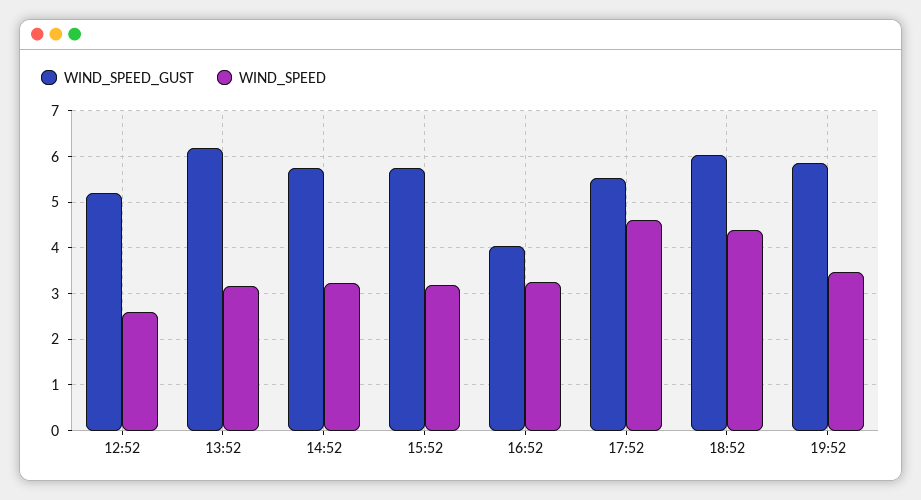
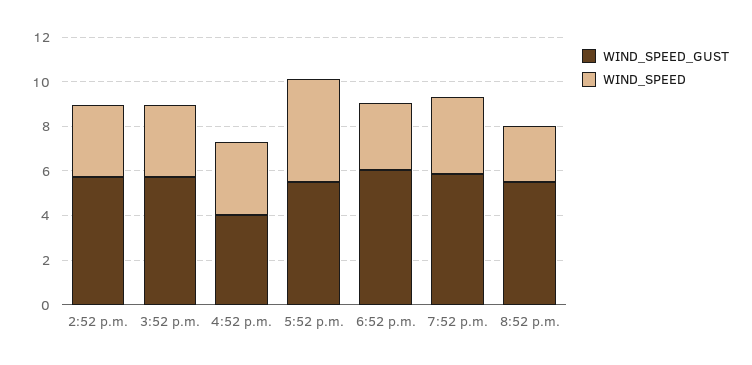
WIND_SPEED_GUST, 12:52: 5.2 -> none
WIND_SPEED, 12:52: 2.6 -> none
WIND_SPEED_GUST, 13:52: 6.2 -> none
WIND_SPEED, 13:52: 3.2 -> none
WIND_SPEED, 18:52: 4.4 -> 3
WIND_SPEED_GUST, 8:52 p.m.: none -> 5.5
WIND_SPEED, 8:52 p.m.: none -> 2.5

